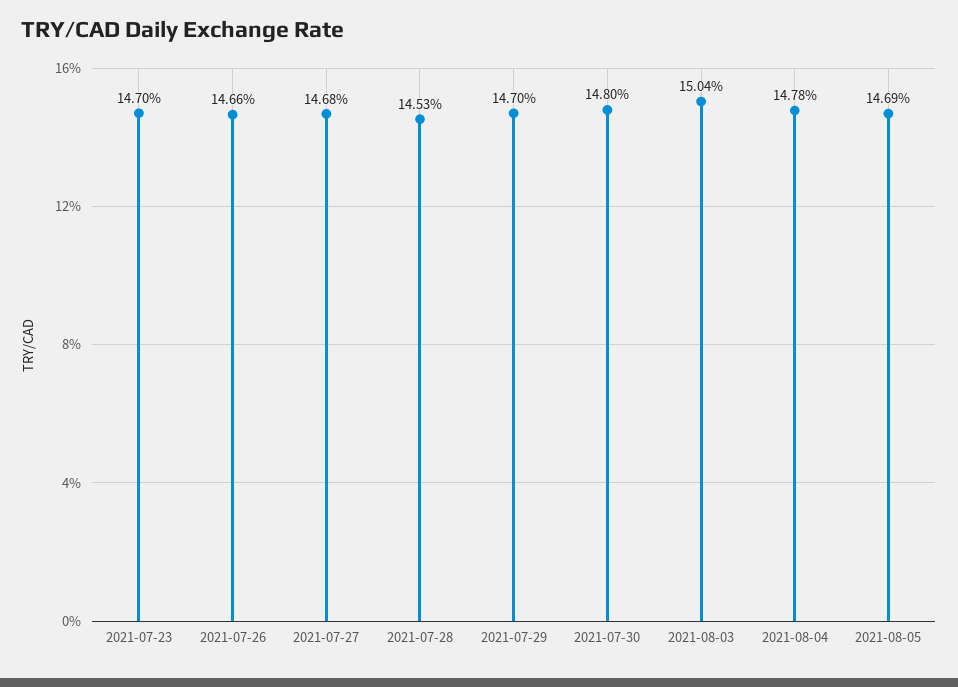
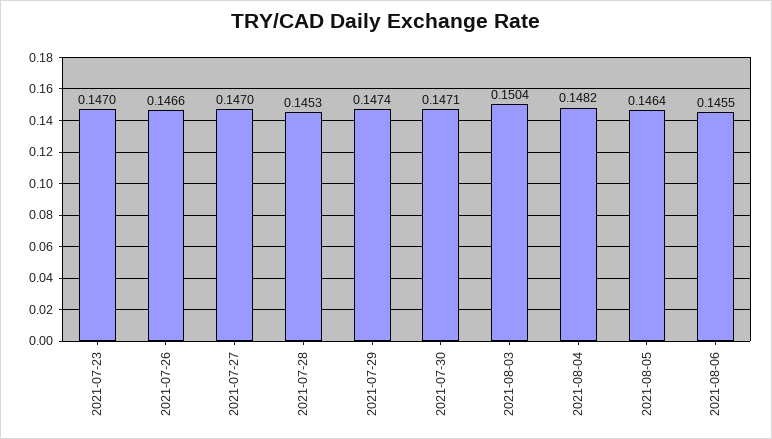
2021-07-27: 0.1468 -> 0.147
2021-07-29: 0.147 -> 0.1474
2021-07-30: 0.148 -> 0.1471
2021-08-04: 0.1478 -> 0.1482
2021-08-05: 0.1469 -> 0.1464
2021-08-06: none -> 0.1455

